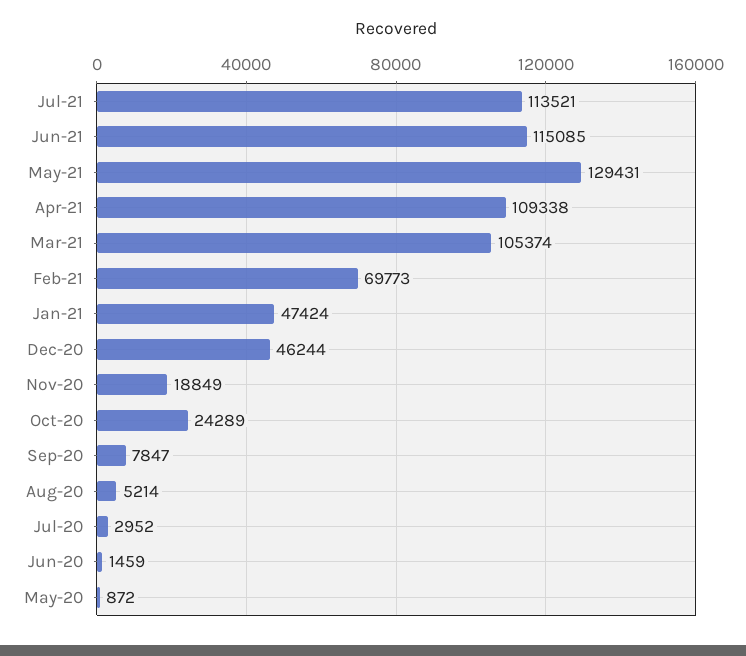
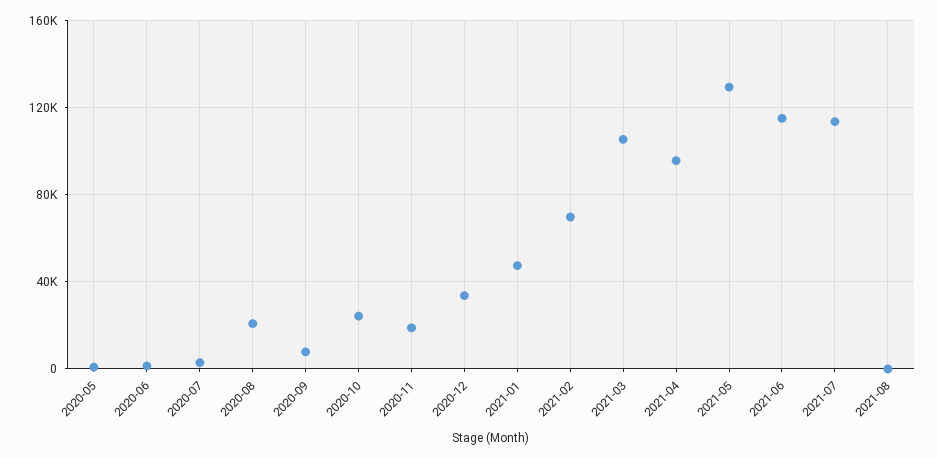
Apr-21: 109338 -> 95000
Dec-20: 46244 -> 35000
Aug-20: 5214 -> 20000
2021-08: none -> 0

